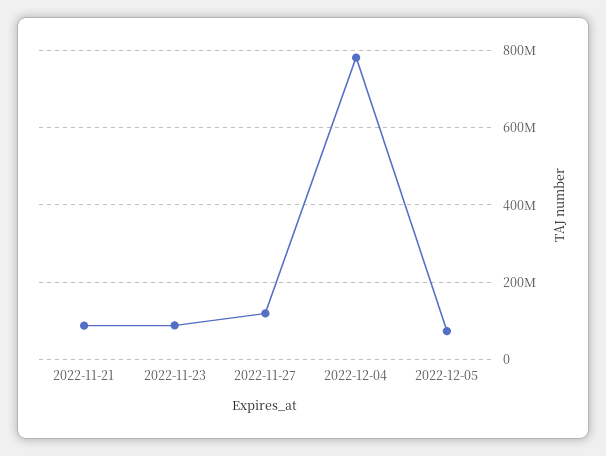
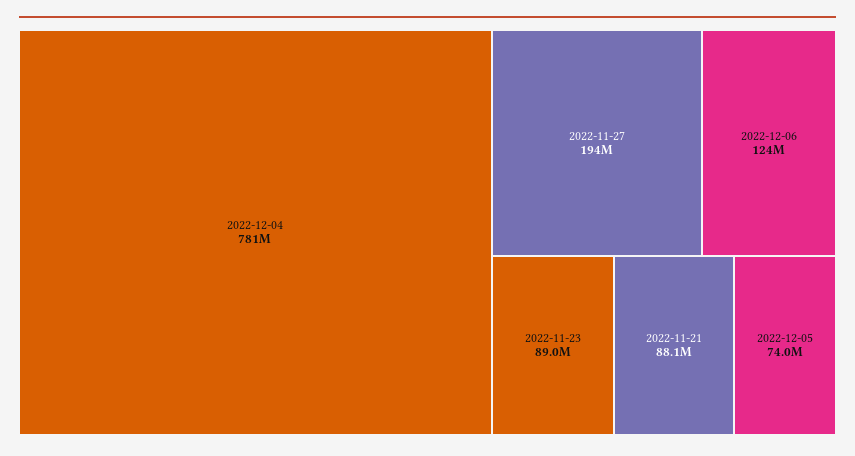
2022-11-27: 120000000 -> 194000000
2022-12-06: none -> 124000000

